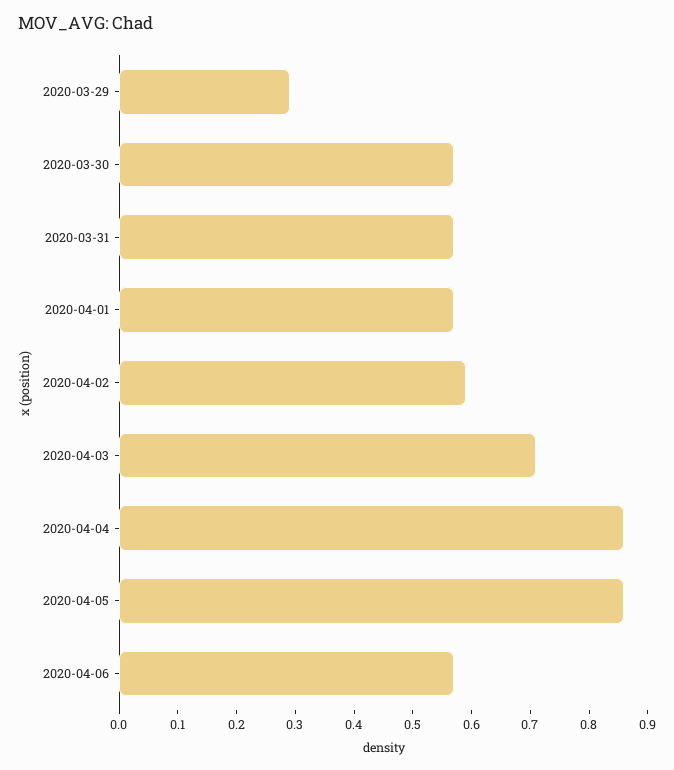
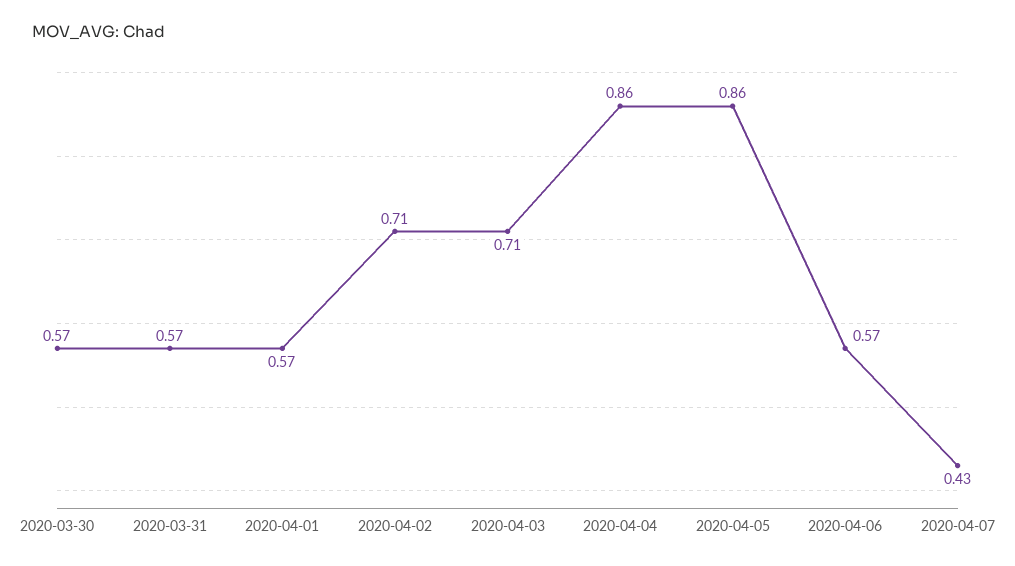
2020-03-29: 0.3 -> none
2020-04-02: 0.6 -> 0.71
2020-04-07: none -> 0.43

